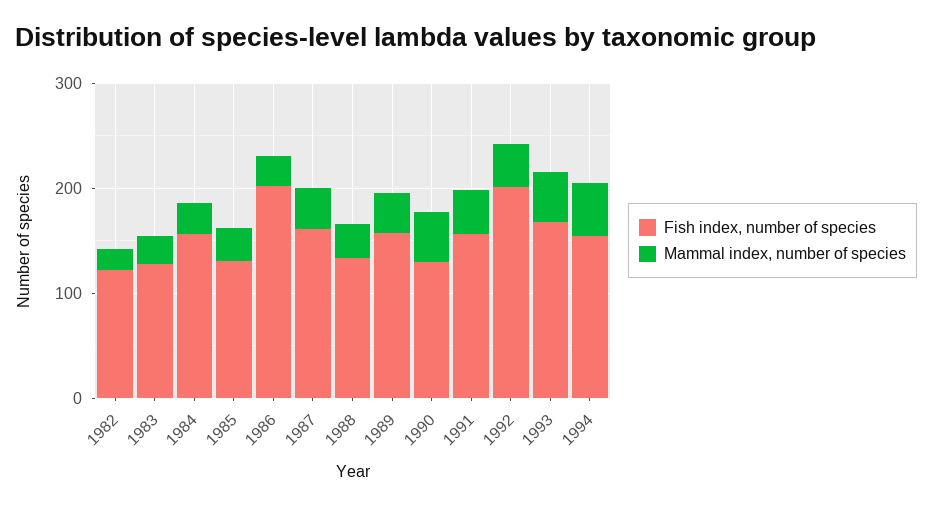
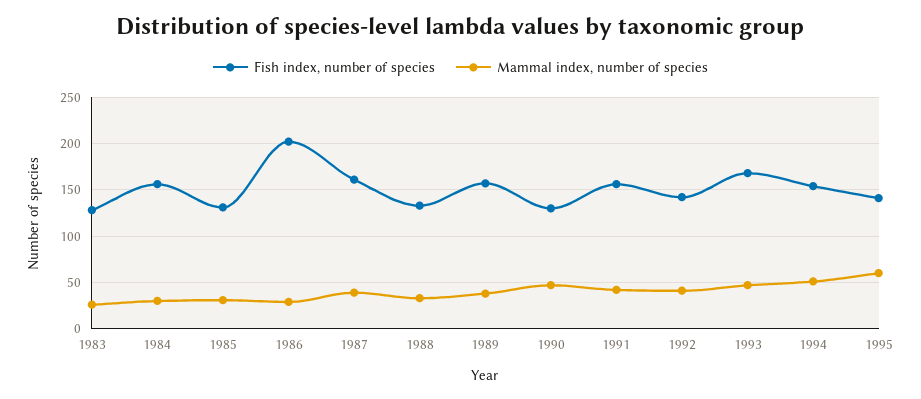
Fish index, number of species, 1982: 120 -> none
Mammal index, number of species, 1982: 20 -> none
Fish index, number of species, 1992: 200 -> 140
Fish index, number of species, 1995: none -> 140
Mammal index, number of species, 1995: none -> 60

